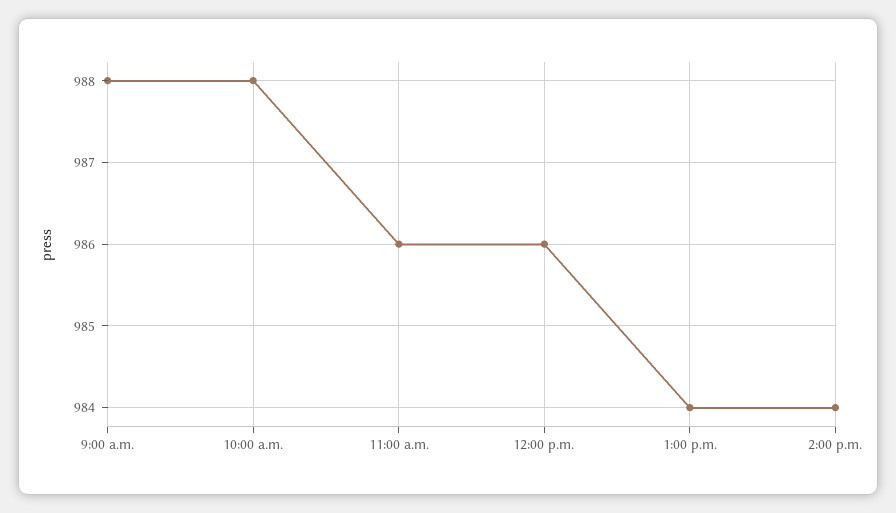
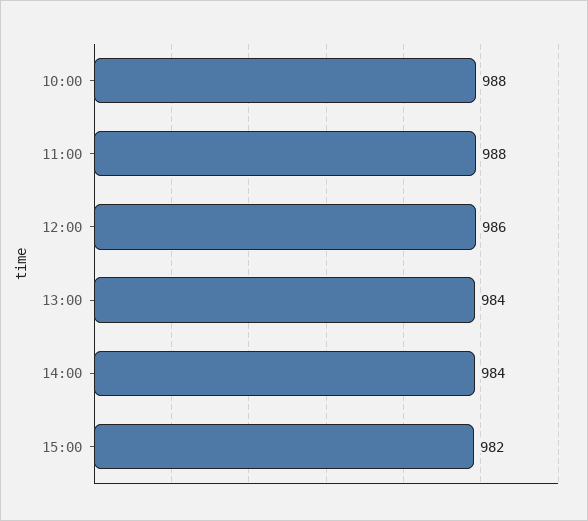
9:00 a.m.: 988 -> none
11:00 a.m.: 986 -> 988
15:00: none -> 982

